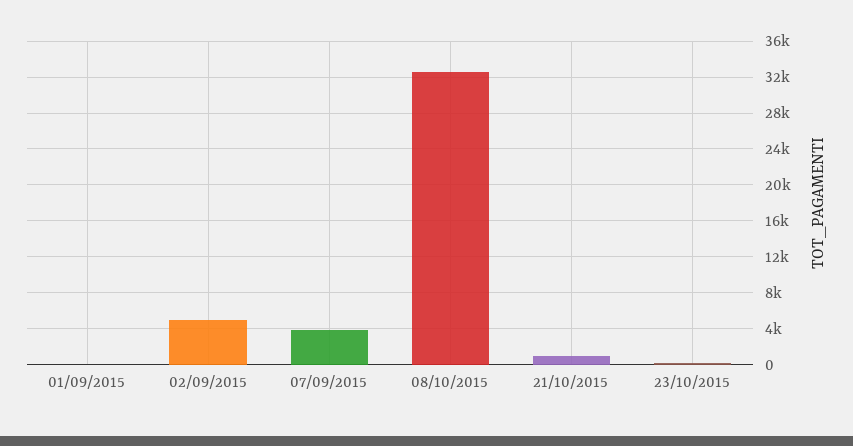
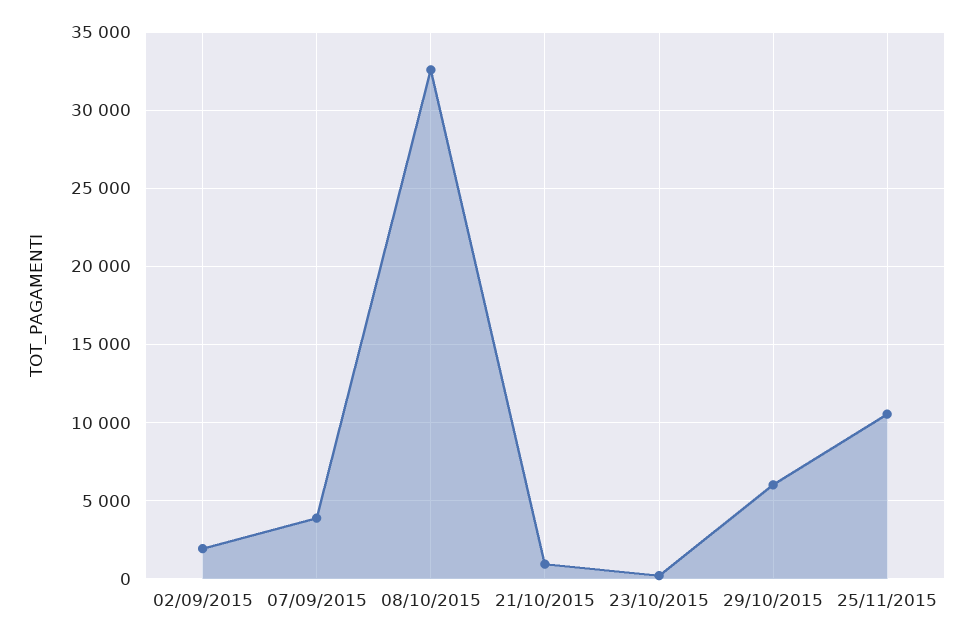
01/09/2015: 0 -> none
02/09/2015: 5000 -> 2000
29/10/2015: none -> 6000
25/11/2015: none -> 10500

